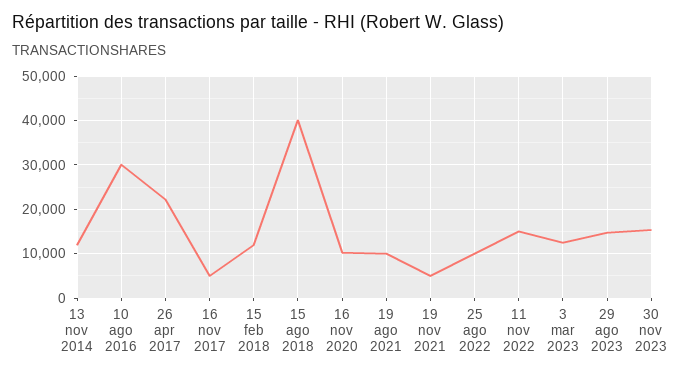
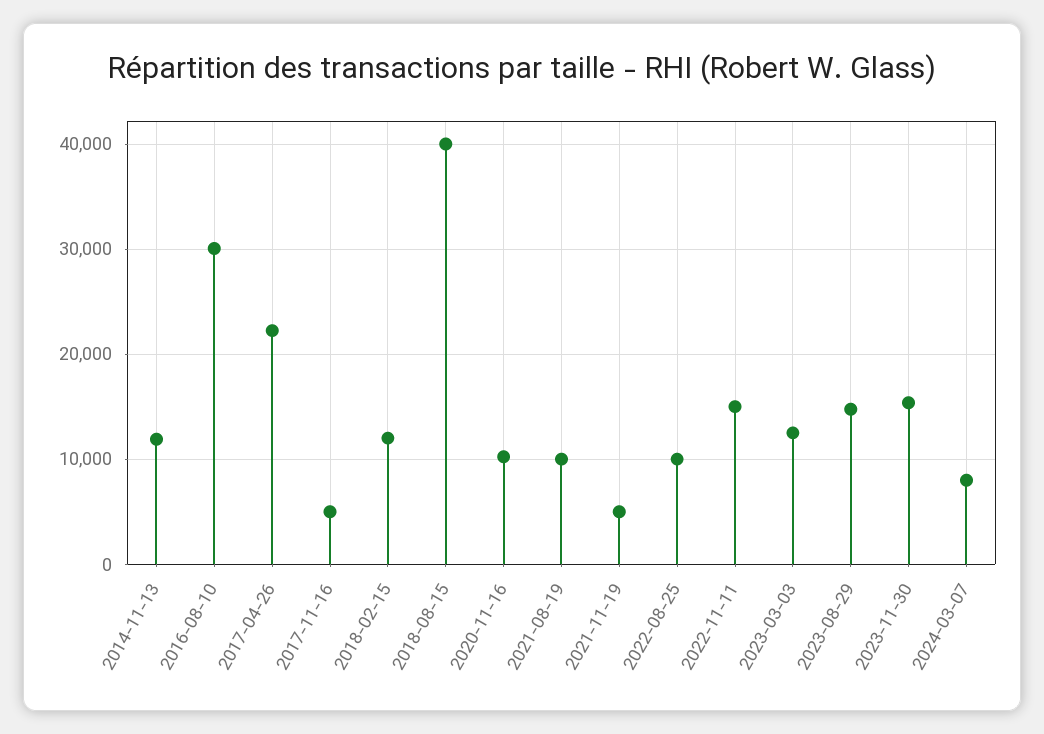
2024-03-07: none -> 8000

